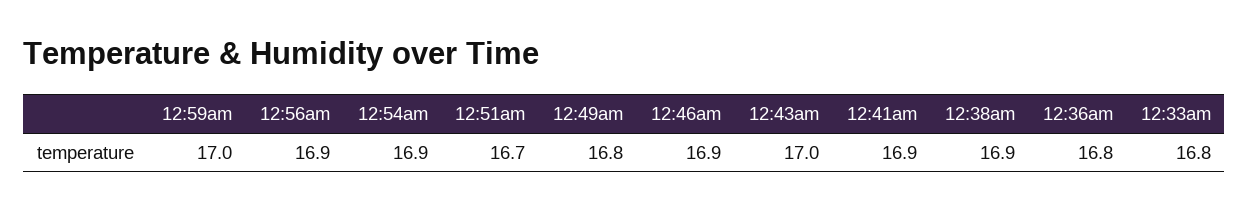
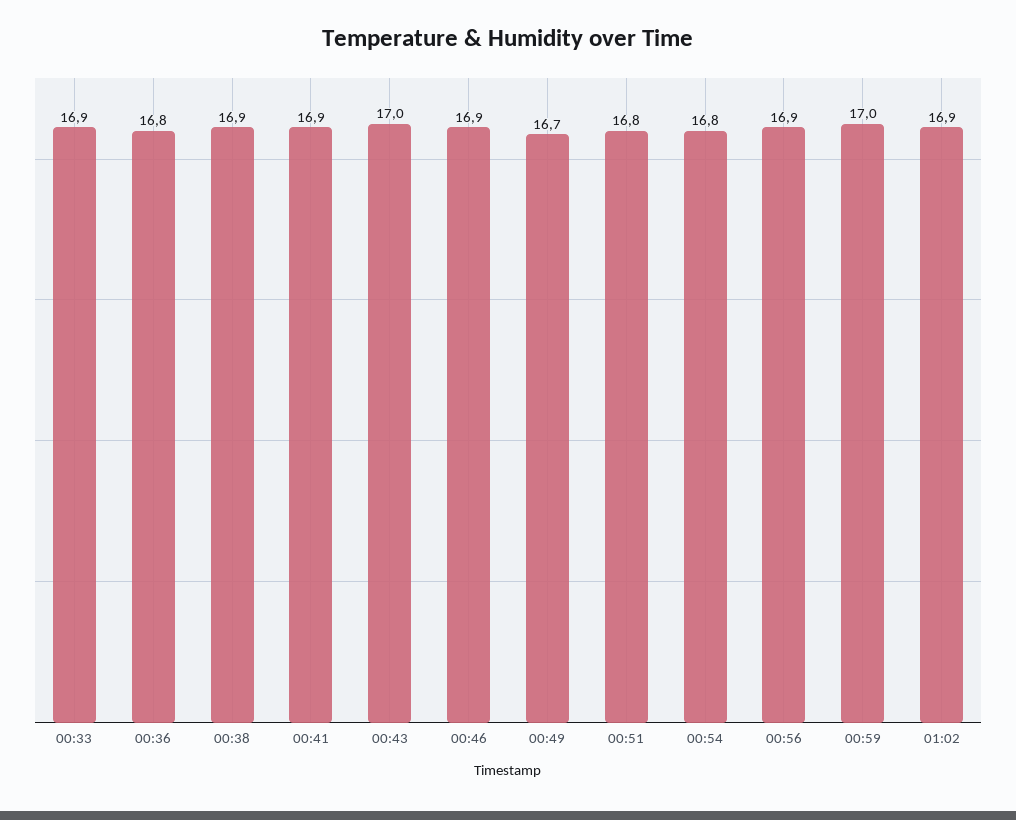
12:54am: 16.9 -> 16.8
12:51am: 16.7 -> 16.8
12:49am: 16.8 -> 16.7
12:33am: 16.8 -> 16.9
01:02: none -> 16.9

